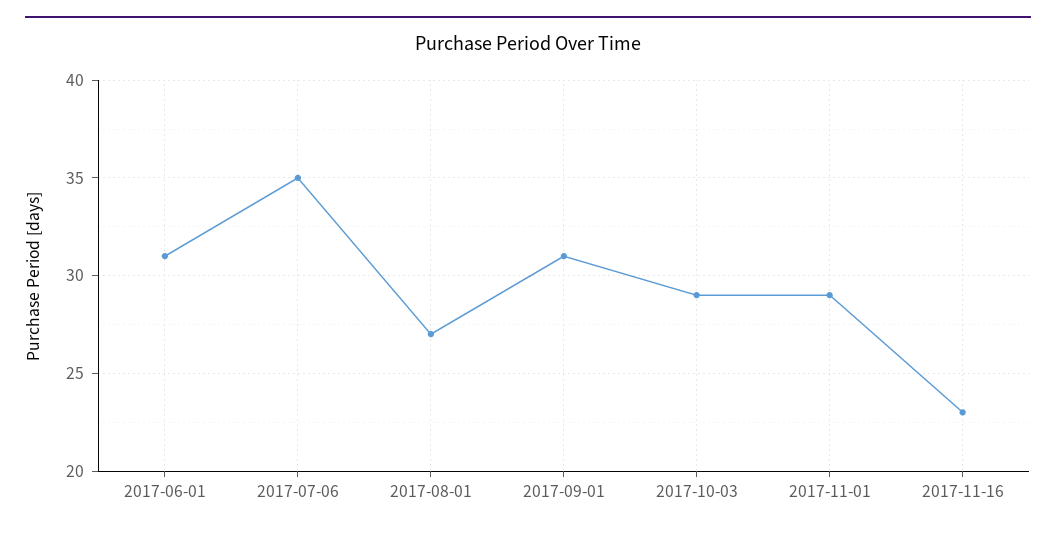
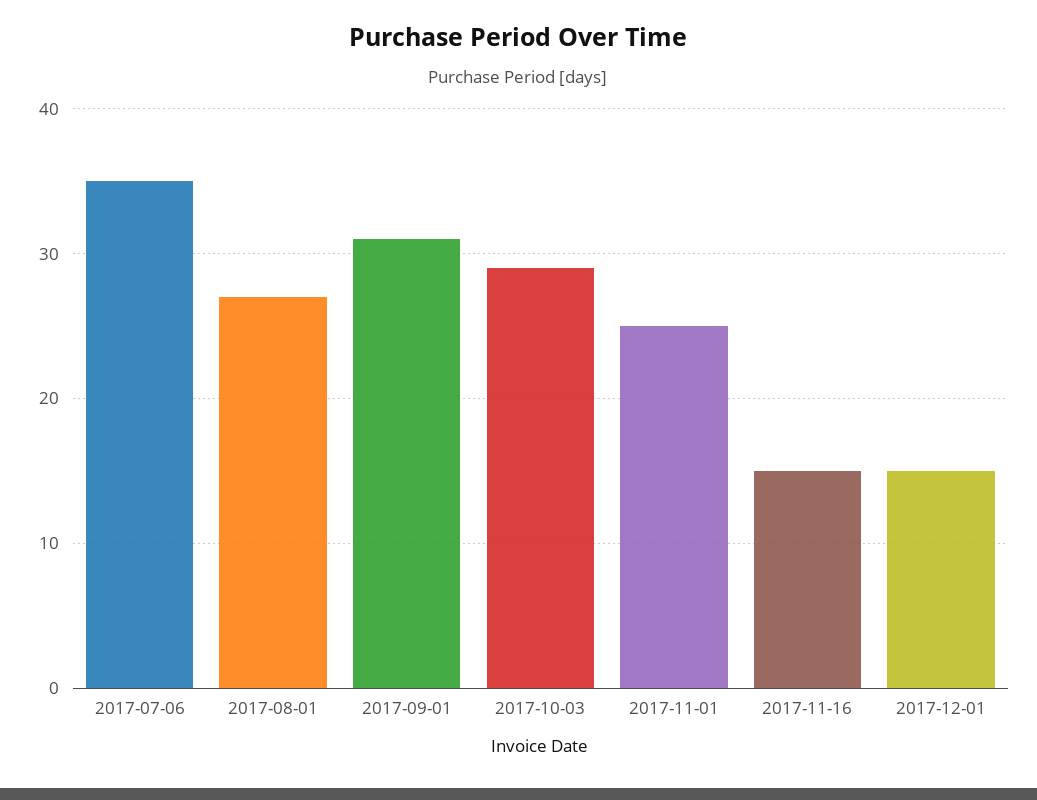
2017-06-01: 31 -> none
2017-11-01: 29 -> 25
2017-11-16: 23 -> 15
2017-12-01: none -> 15

